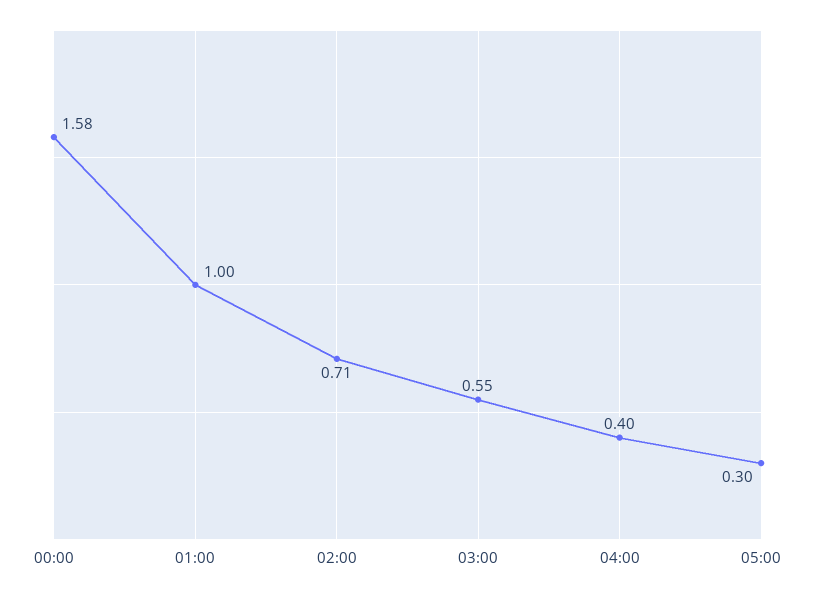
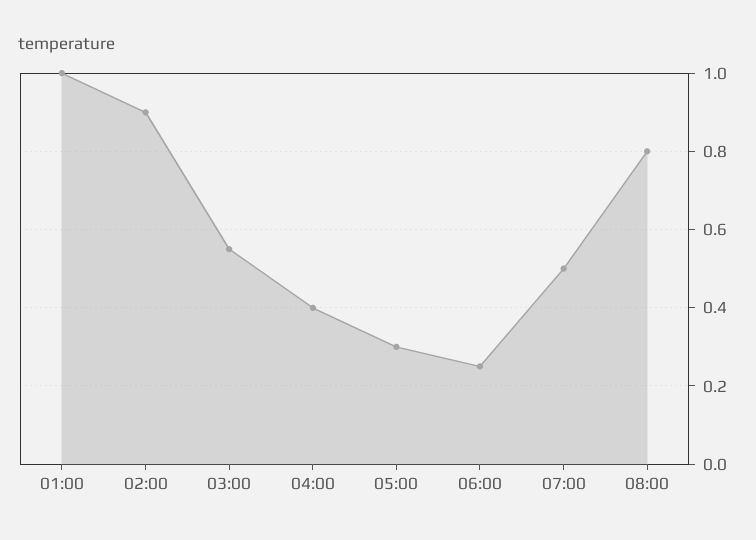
00:00: 1.58 -> none
02:00: 0.71 -> 0.9
06:00: none -> 0.25
07:00: none -> 0.5
08:00: none -> 0.8

